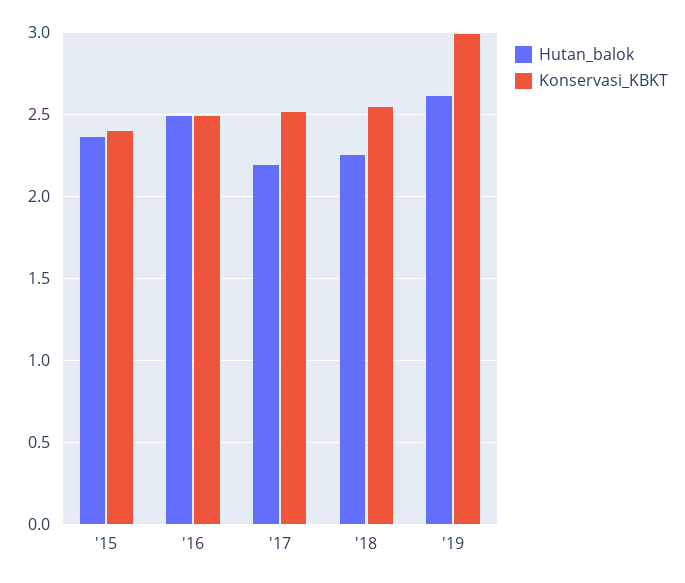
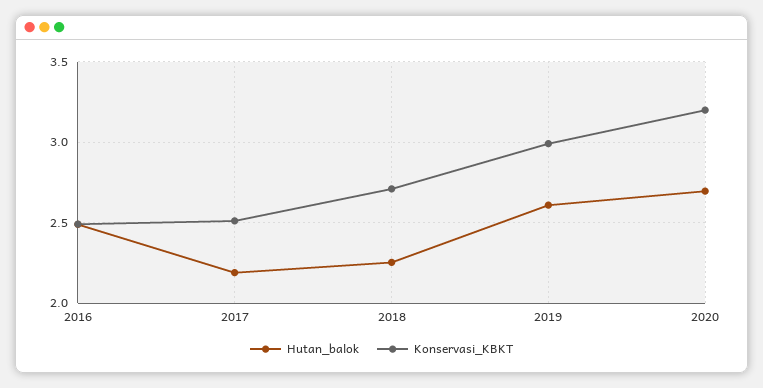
Hutan_balok, '15: 2.35 -> none
Konservasi_KBKT, '15: 2.4 -> none
Konservasi_KBKT, '18: 2.55 -> 2.7
Hutan_balok, 2020: none -> 2.7
Konservasi_KBKT, 2020: none -> 3.2

